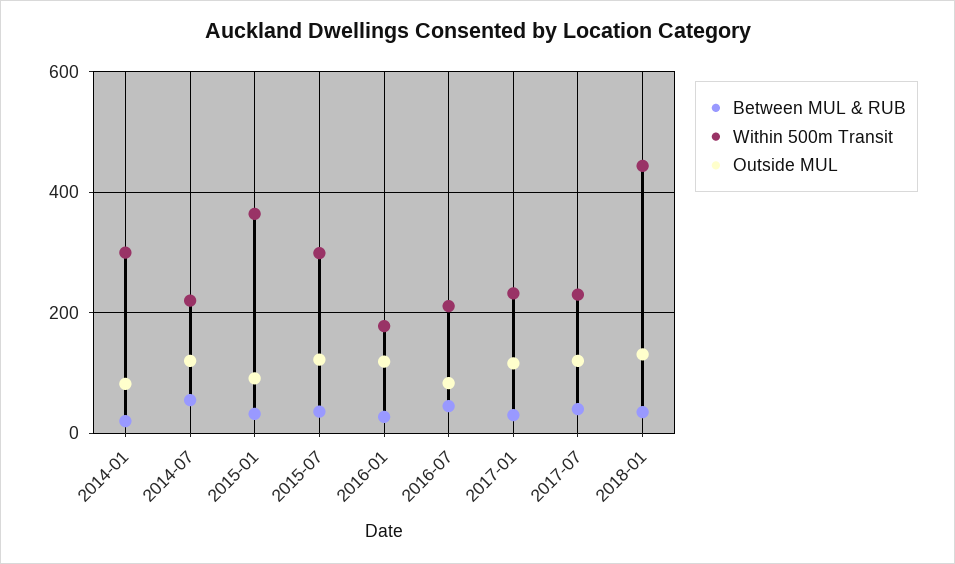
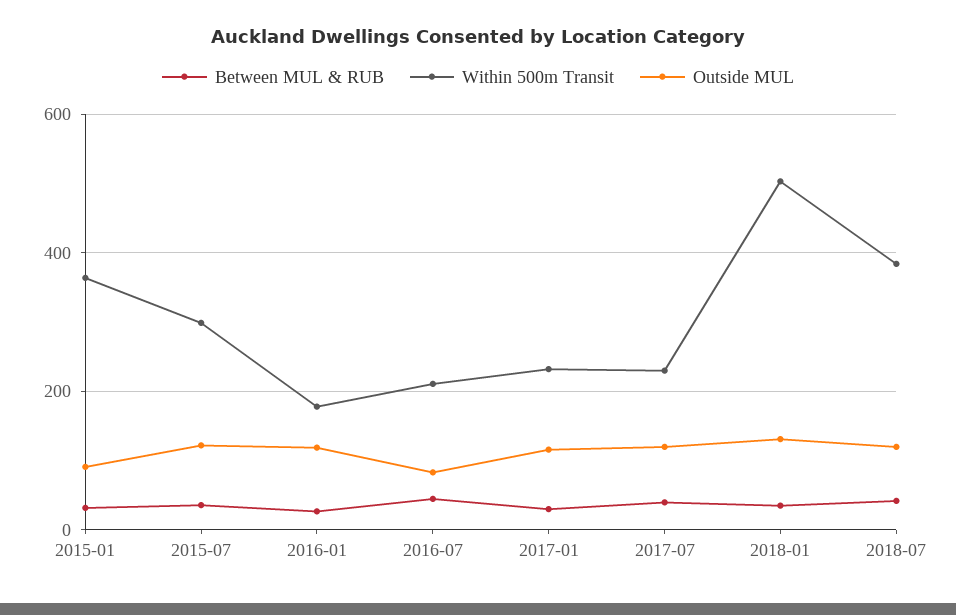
Between MUL & RUB, 2014-01: 20 -> none
Within 500m Transit, 2014-01: 300 -> none
Outside MUL, 2014-01: 80 -> none
Between MUL & RUB, 2014-07: 60 -> none
Within 500m Transit, 2014-07: 220 -> none
Outside MUL, 2014-07: 120 -> none
Within 500m Transit, 2018-01: 440 -> 500
Between MUL & RUB, 2018-07: none -> 40
Within 500m Transit, 2018-07: none -> 380
Outside MUL, 2018-07: none -> 120

